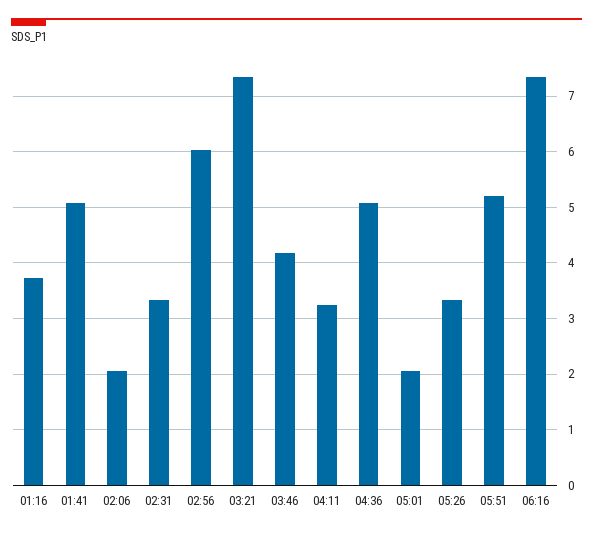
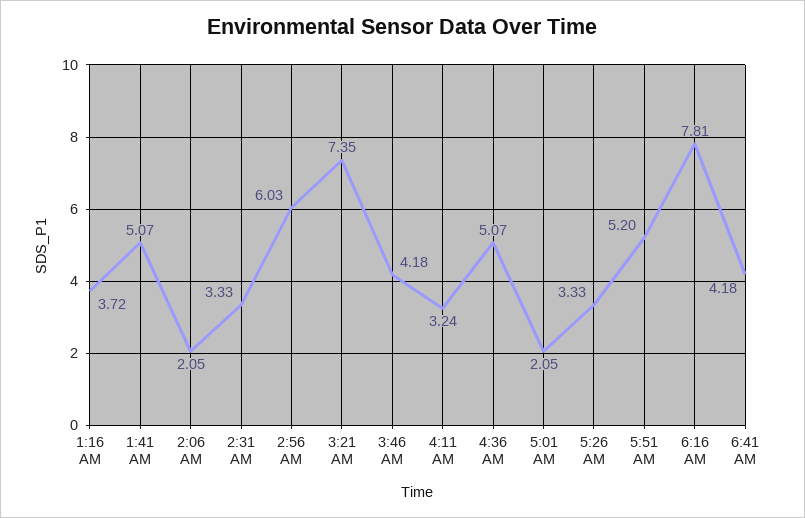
06:16: 7.4 -> 7.81
6:41 AM: none -> 4.18

